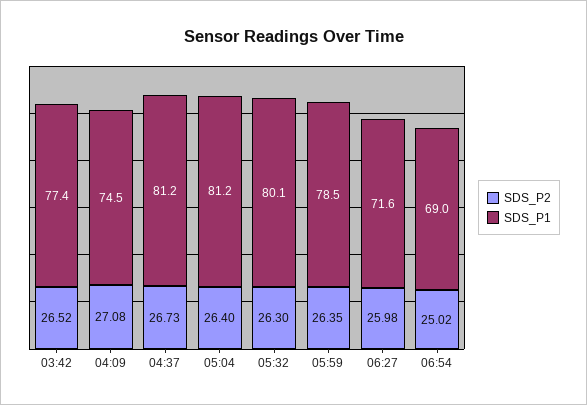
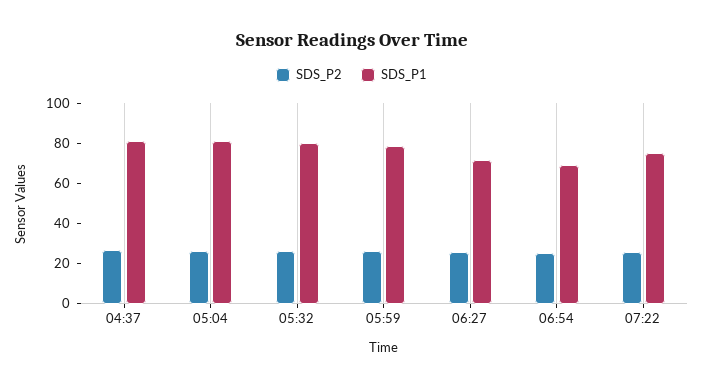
SDS_P2, 03:42: 26.52 -> none
SDS_P1, 03:42: 77.4 -> none
SDS_P2, 04:09: 27.08 -> none
SDS_P1, 04:09: 74.5 -> none
SDS_P2, 07:22: none -> 25
SDS_P1, 07:22: none -> 75

